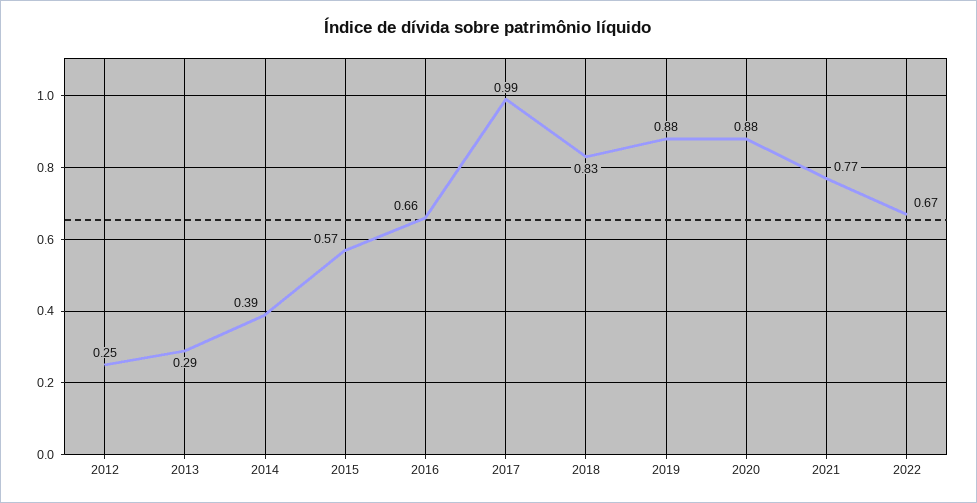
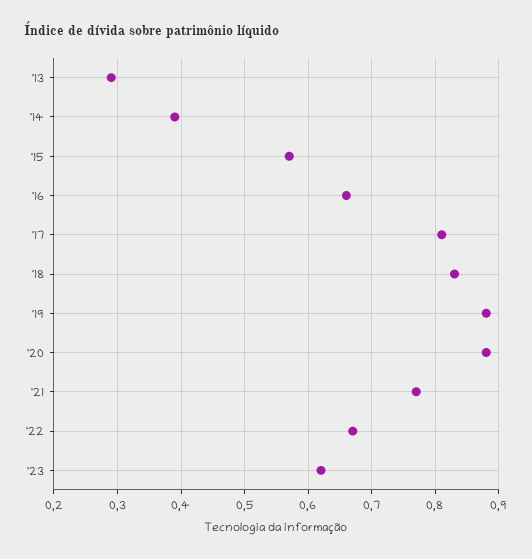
2012: 0.25 -> none
2017: 0.99 -> 0.81
'23: none -> 0.62

